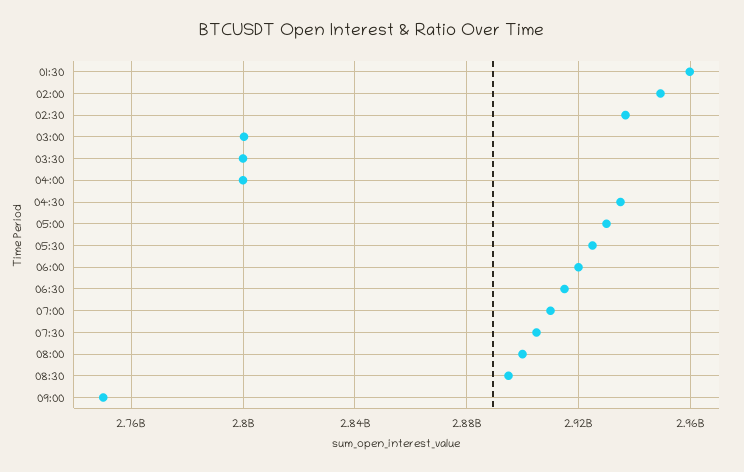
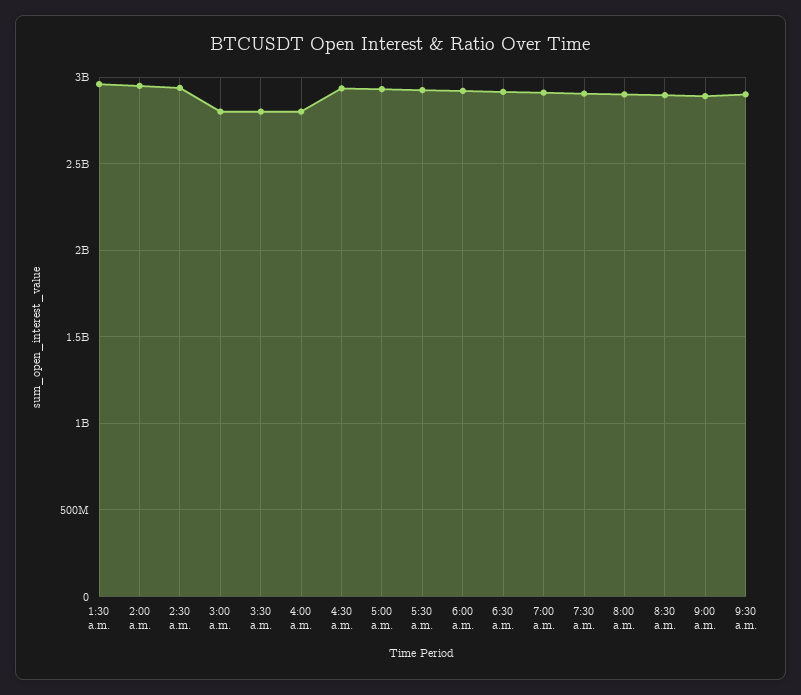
09:00: 2750000000 -> 2900000000
9:30 a.m.: none -> 2900000000

